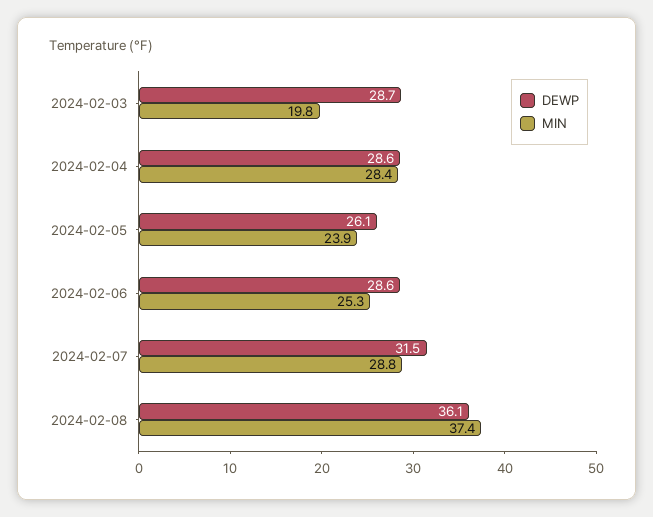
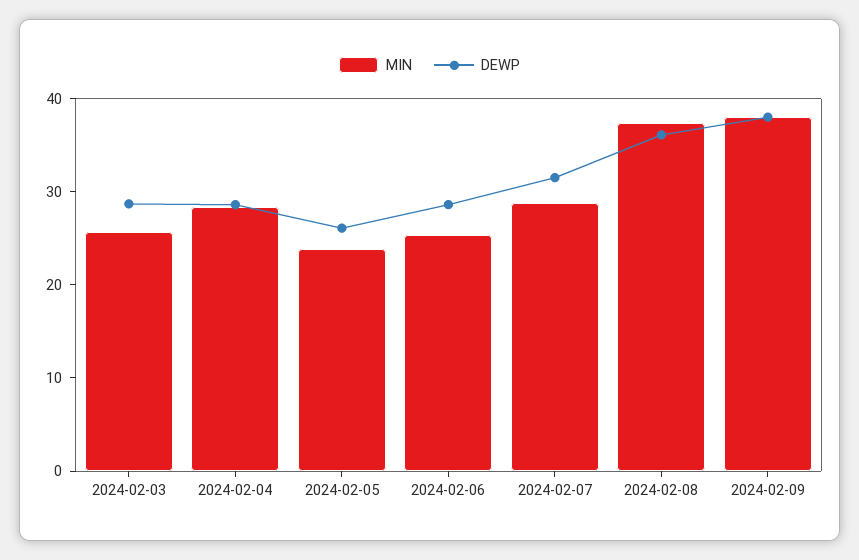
MIN, 2024-02-03: 19.8 -> 26
MIN, 2024-02-09: none -> 38
DEWP, 2024-02-09: none -> 38

